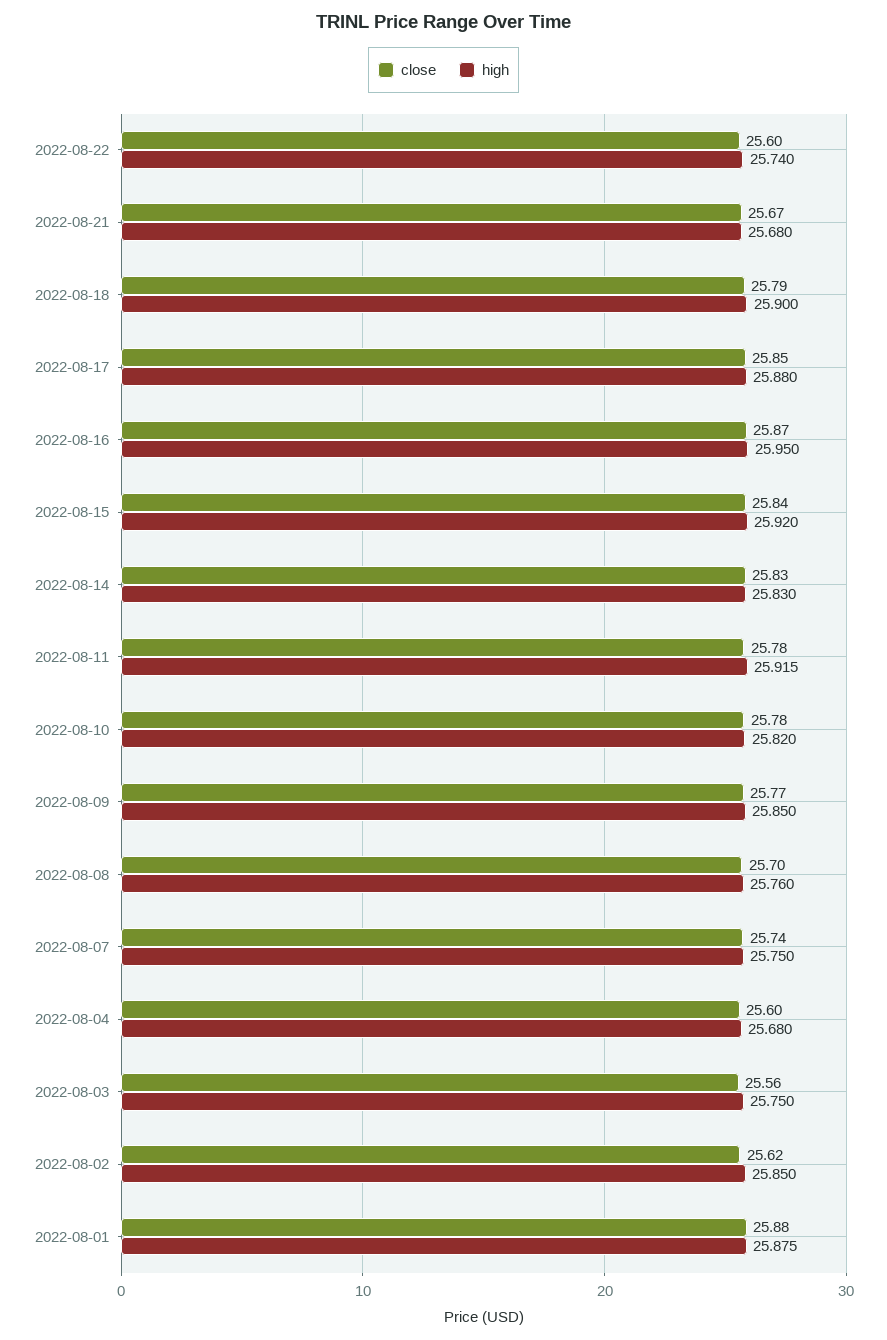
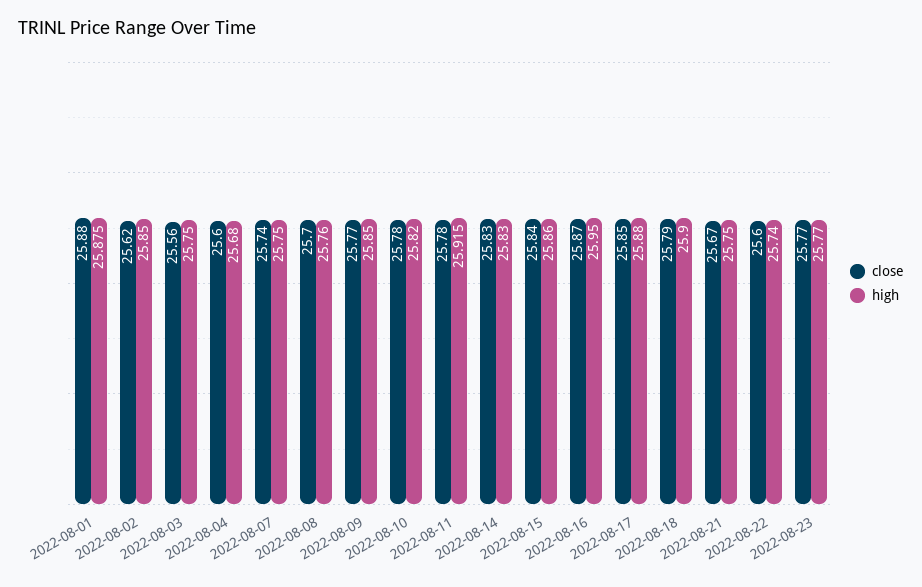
high, 2022-08-21: 25.68 -> 25.75
high, 2022-08-15: 25.92 -> 25.86
close, 2022-08-23: none -> 25.77
high, 2022-08-23: none -> 25.77

